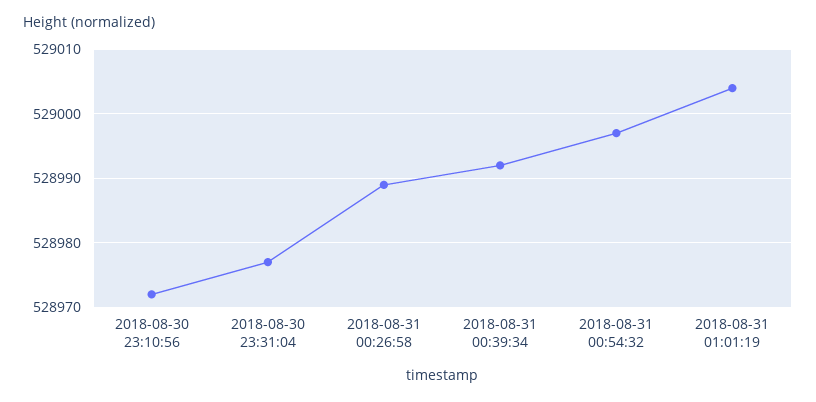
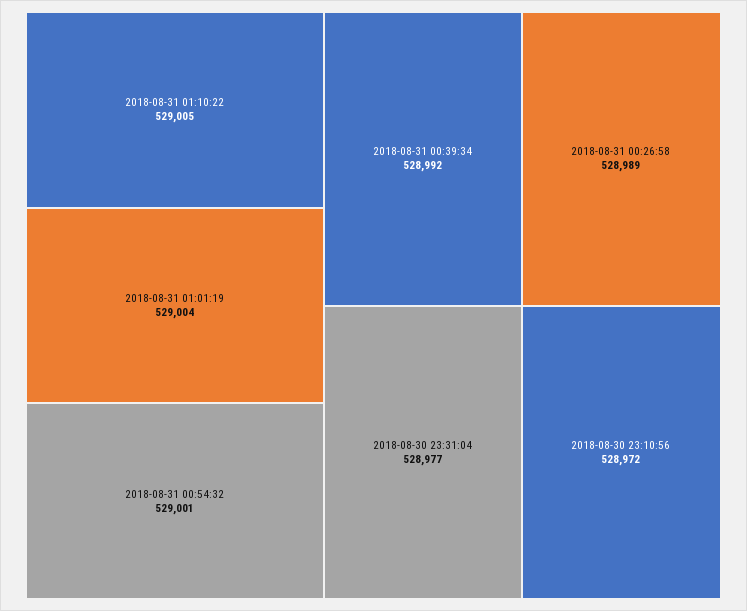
2018-08-31 00:54:32: 528997 -> 529001
2018-08-31 01:10:22: none -> 529005

